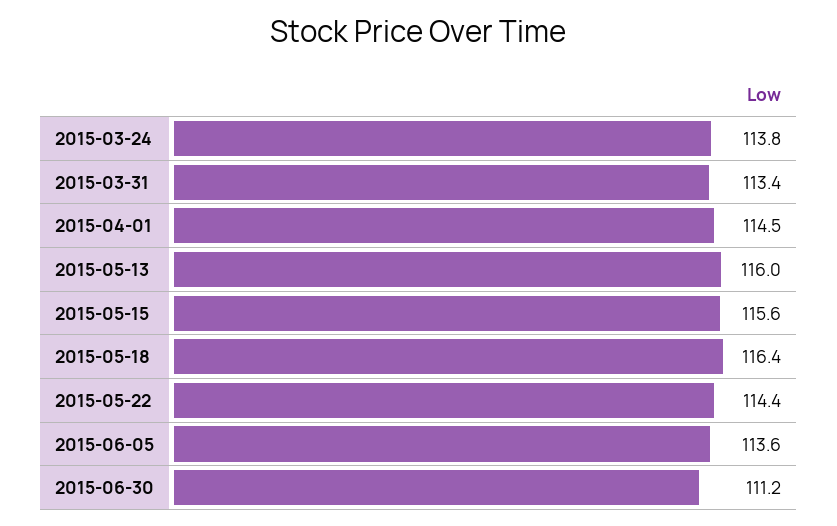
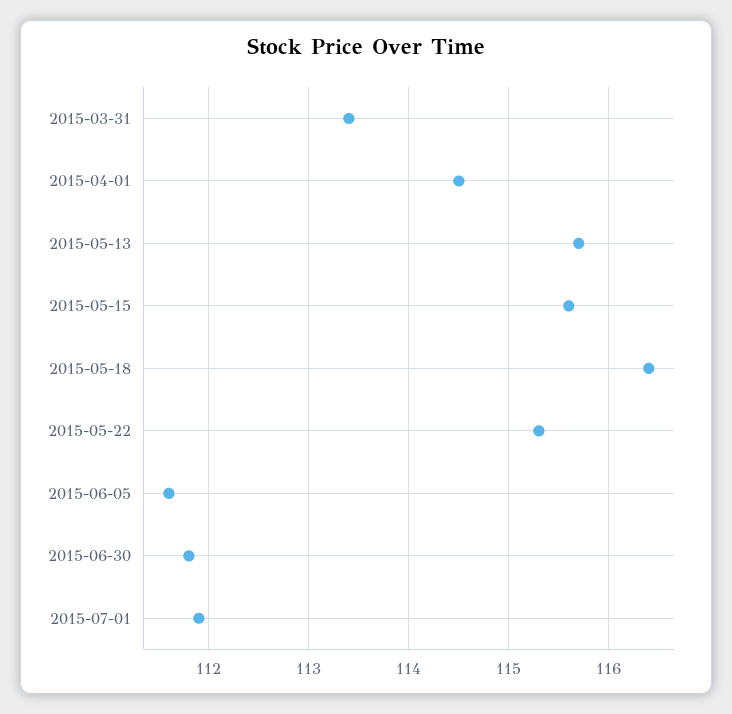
2015-03-24: 113.8 -> none
2015-05-13: 116 -> 115.7
2015-05-22: 114.4 -> 115.3
2015-06-05: 113.6 -> 111.6
2015-06-30: 111.2 -> 111.8
2015-07-01: none -> 111.9

